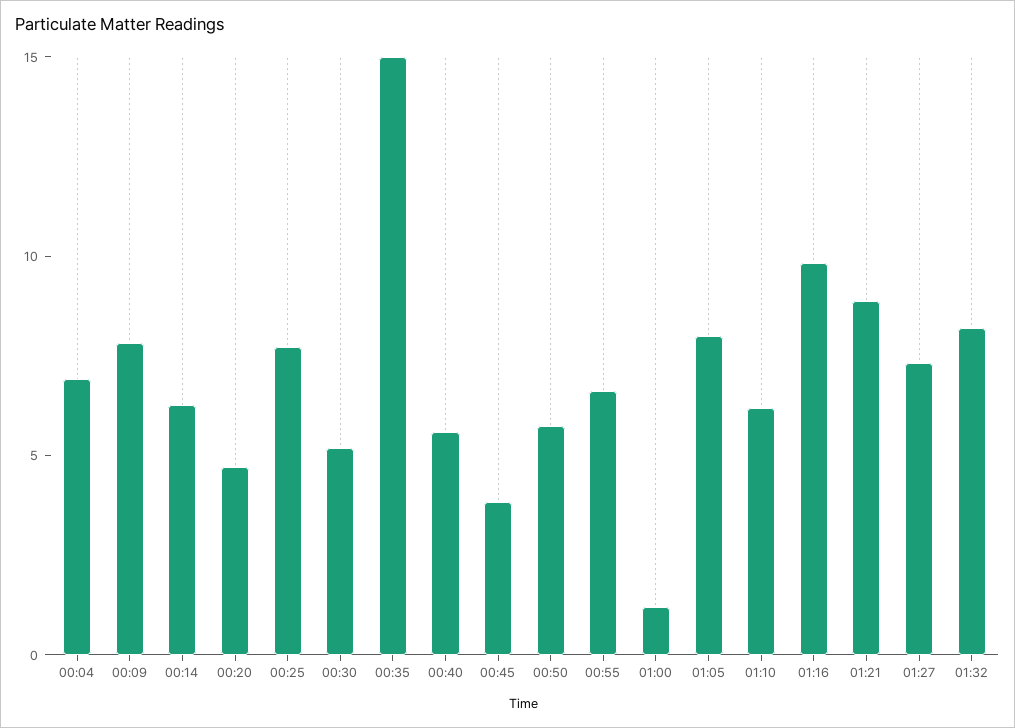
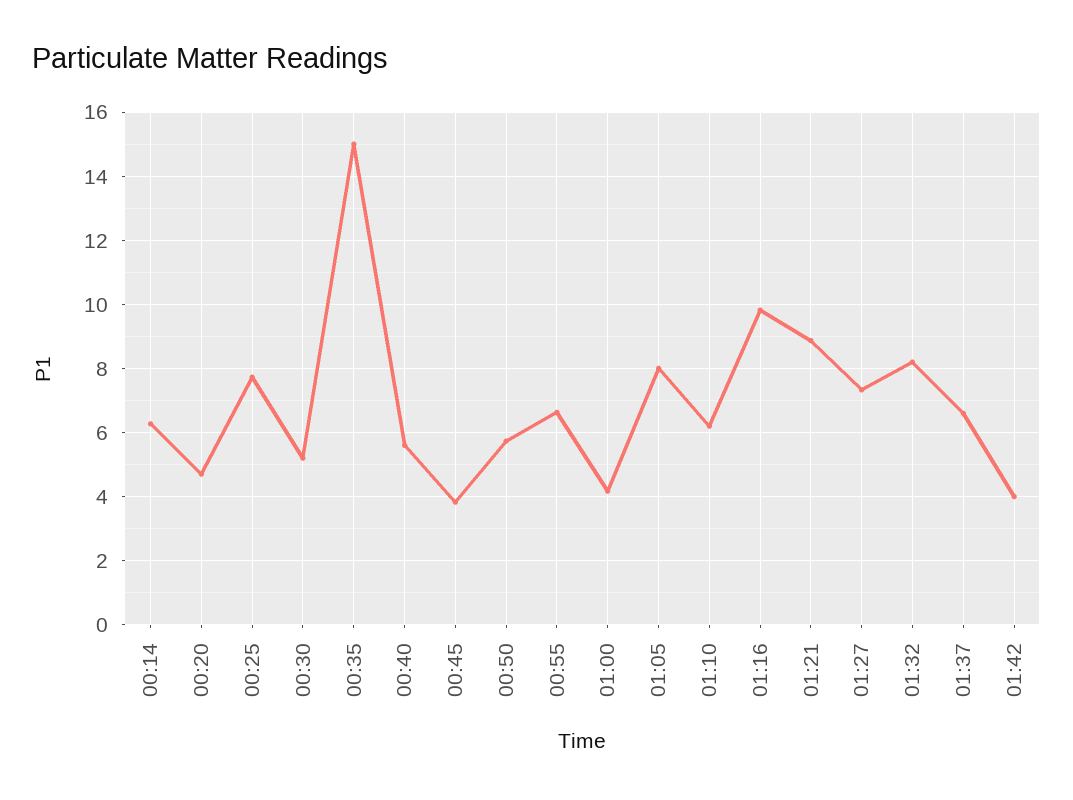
00:04: 7 -> none
00:09: 8 -> none
01:00: 1 -> 4.2
01:37: none -> 6.6
01:42: none -> 4

